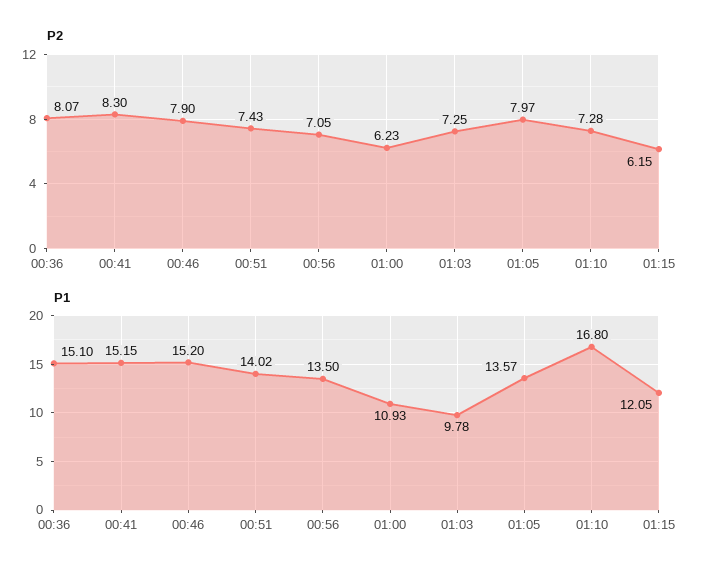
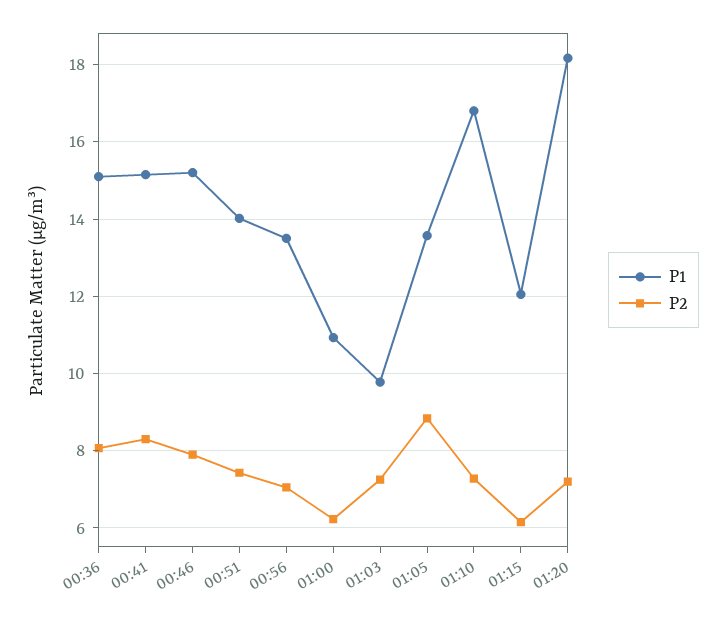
P2, 01:05: 7.97 -> 8.8
P1, 01:20: none -> 18.2
P2, 01:20: none -> 7.2

